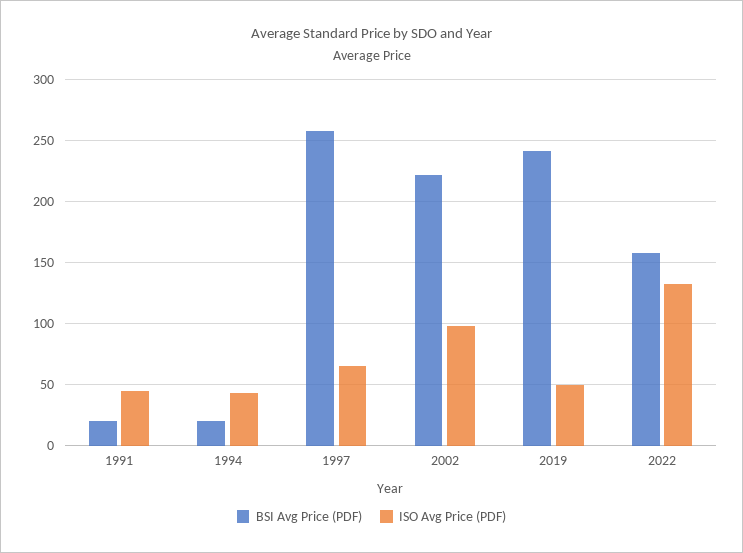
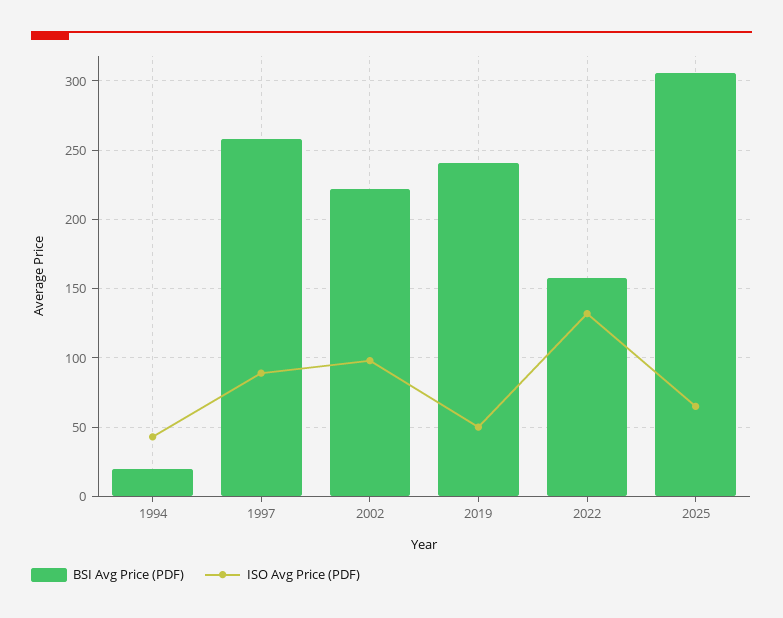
BSI Avg Price (PDF), 1991: 20 -> none
ISO Avg Price (PDF), 1991: 45 -> none
ISO Avg Price (PDF), 1997: 65 -> 90
BSI Avg Price (PDF), 2025: none -> 305
ISO Avg Price (PDF), 2025: none -> 65

